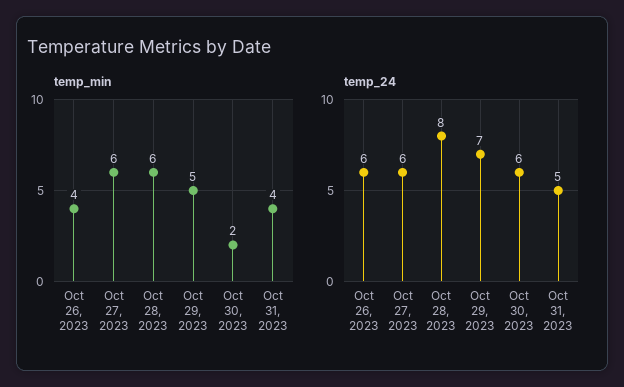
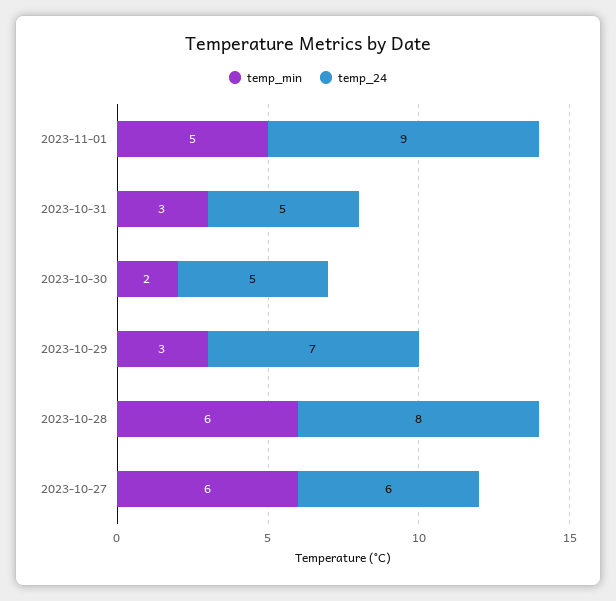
temp_min, Oct 26, 2023: 4 -> none
temp_min, Oct 29, 2023: 5 -> 3
temp_min, Oct 31, 2023: 4 -> 3
temp_24, Oct 26, 2023: 6 -> none
temp_24, Oct 30, 2023: 6 -> 5
temp_min, 2023-11-01: none -> 5
temp_24, 2023-11-01: none -> 9

